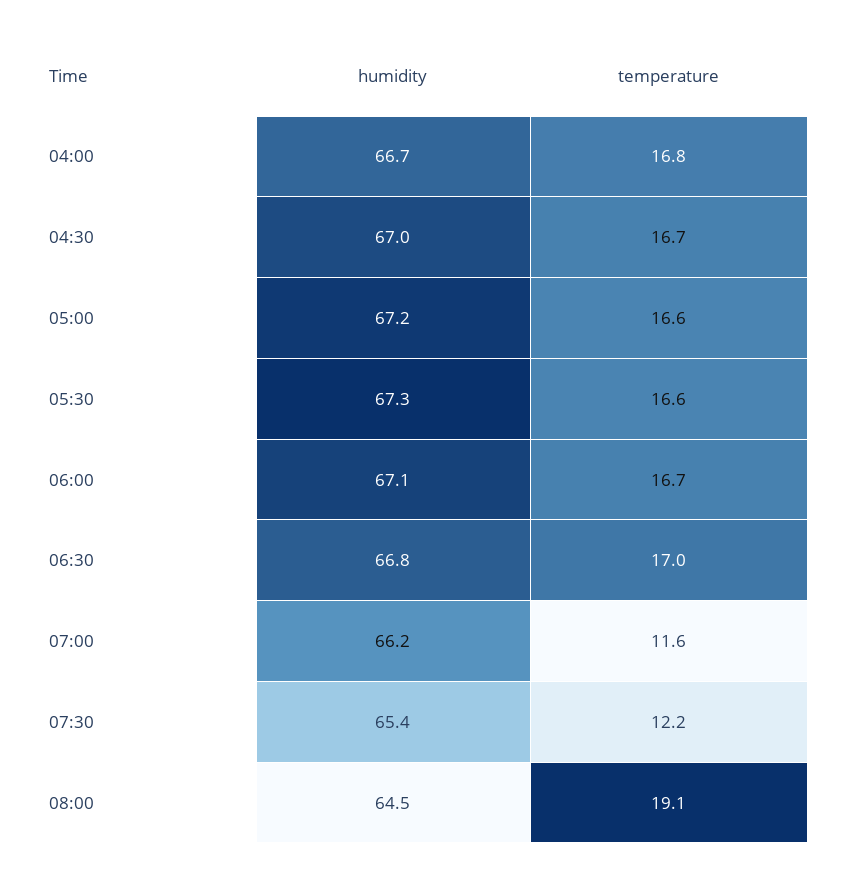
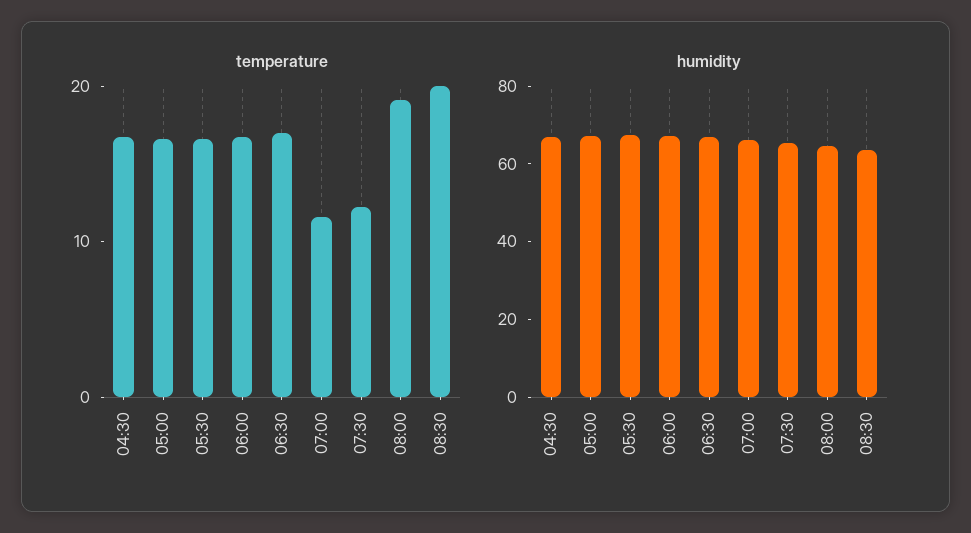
humidity, 04:00: 66.7 -> none
temperature, 04:00: 16.8 -> none
temperature, 08:30: none -> 20
humidity, 08:30: none -> 65

